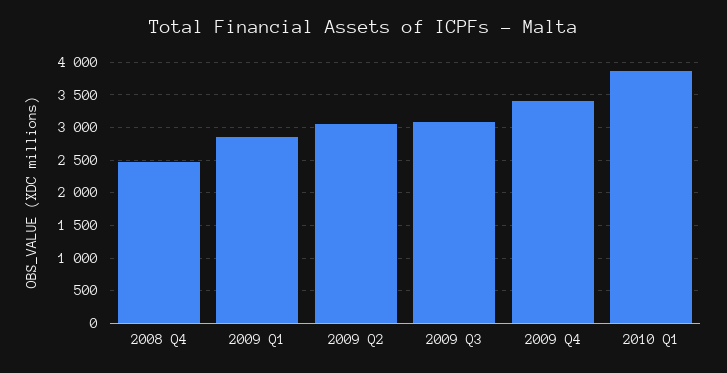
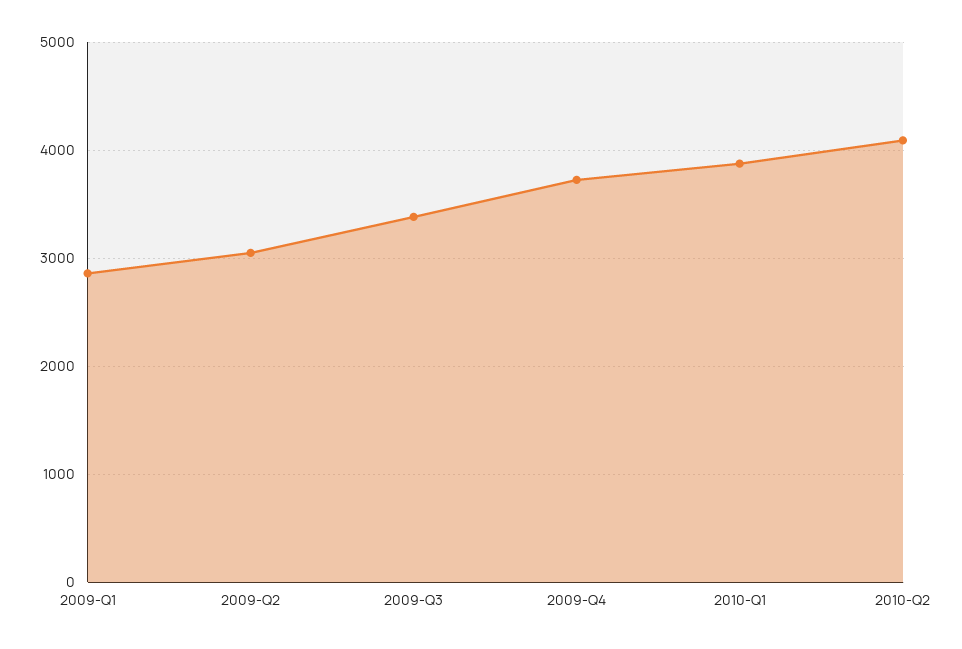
2008 Q4: 2500 -> none
2009 Q3: 3100 -> 3400
2009 Q4: 3400 -> 3700
2010-Q2: none -> 4100

